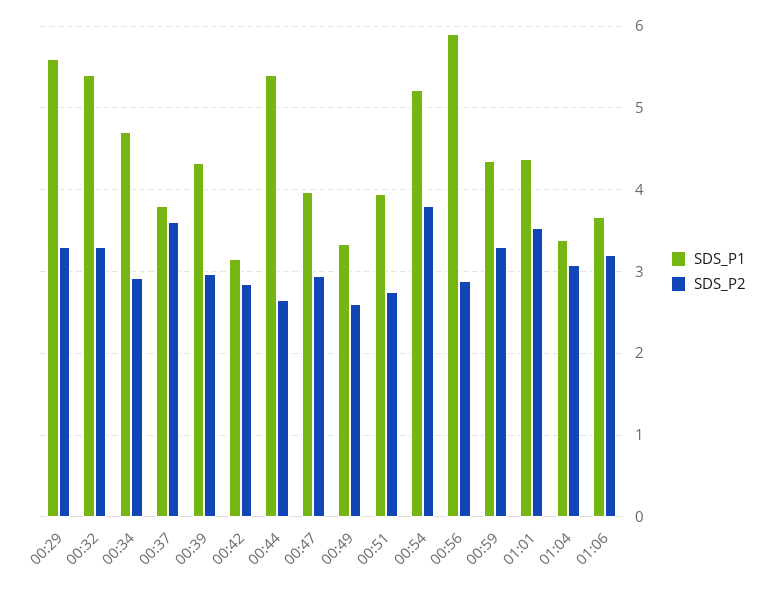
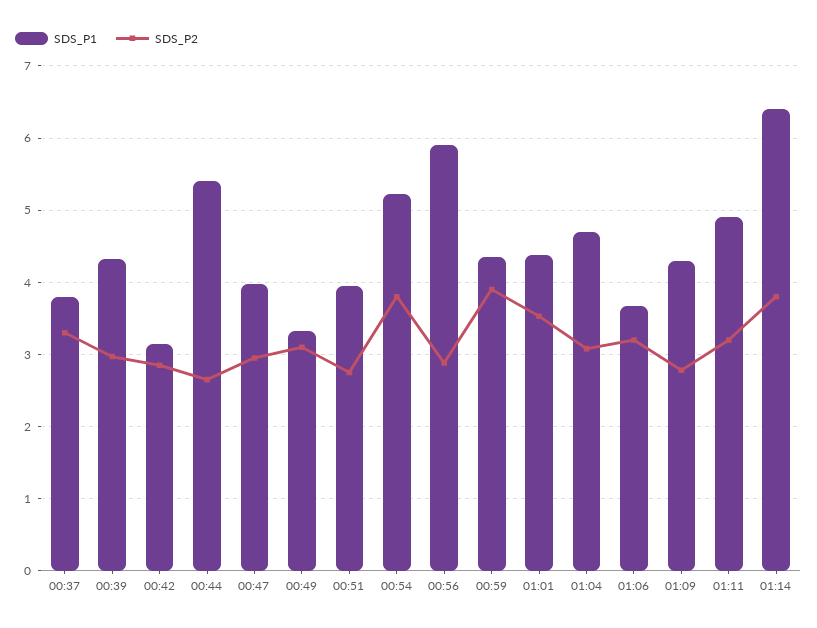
SDS_P1, 00:29: 5.6 -> none
SDS_P2, 00:29: 3.3 -> none
SDS_P1, 00:32: 5.4 -> none
SDS_P2, 00:32: 3.3 -> none
SDS_P1, 00:34: 4.7 -> none
SDS_P2, 00:34: 2.9 -> none
SDS_P2, 00:37: 3.6 -> 3.3
SDS_P2, 00:49: 2.6 -> 3.1
SDS_P2, 00:59: 3.3 -> 3.9
SDS_P1, 01:04: 3.4 -> 4.7
SDS_P1, 01:09: none -> 4.3
SDS_P2, 01:09: none -> 2.8
SDS_P1, 01:11: none -> 4.9
SDS_P2, 01:11: none -> 3.2
SDS_P1, 01:14: none -> 6.4
SDS_P2, 01:14: none -> 3.8

